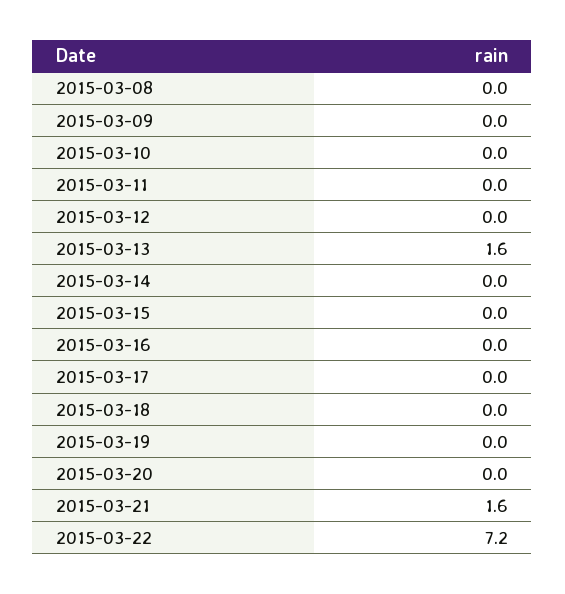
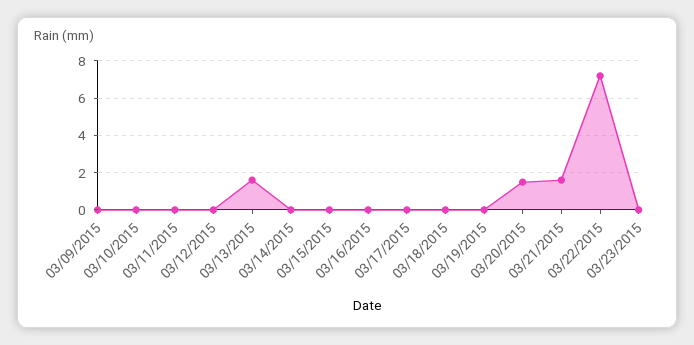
2015-03-08: 0 -> none
2015-03-20: 0 -> 1.5
03/23/2015: none -> 0

